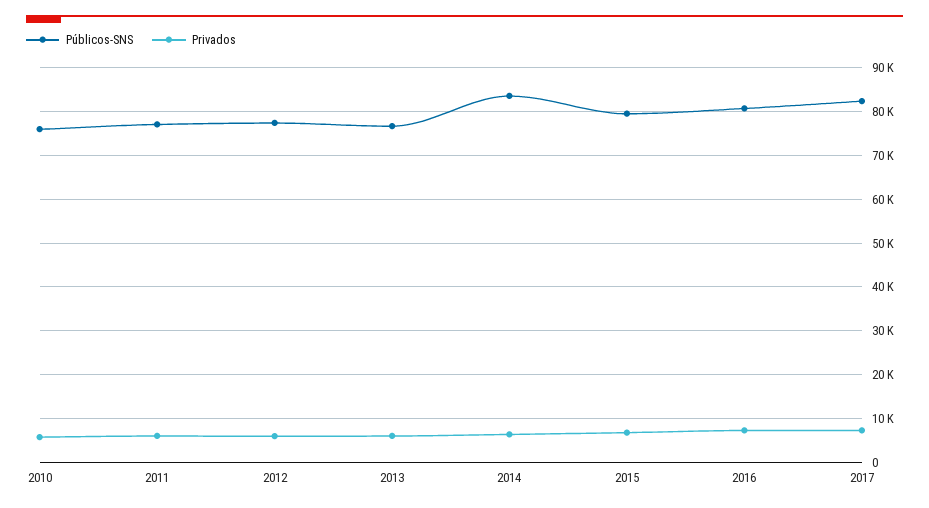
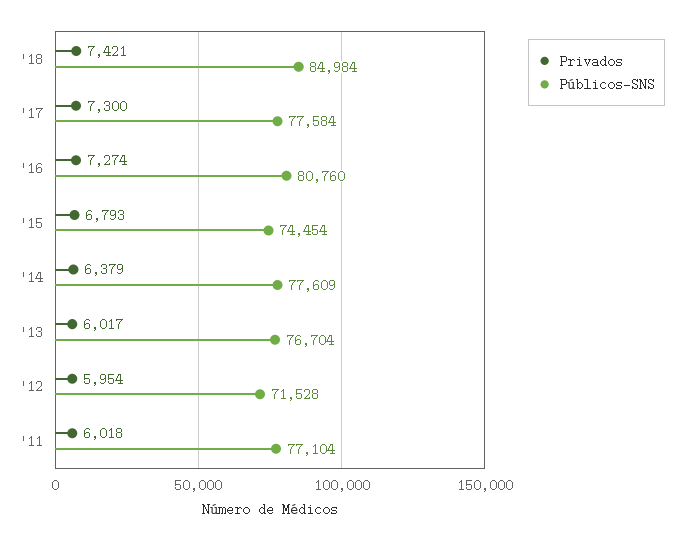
Públicos-SNS, 2010: 76000 -> none
Privados, 2010: 6000 -> none
Públicos-SNS, 2012: 78000 -> 71528
Públicos-SNS, 2014: 84000 -> 77609
Públicos-SNS, 2015: 80000 -> 74454
Públicos-SNS, 2017: 82000 -> 77584
Privados, '18: none -> 7421
Públicos-SNS, '18: none -> 84984

